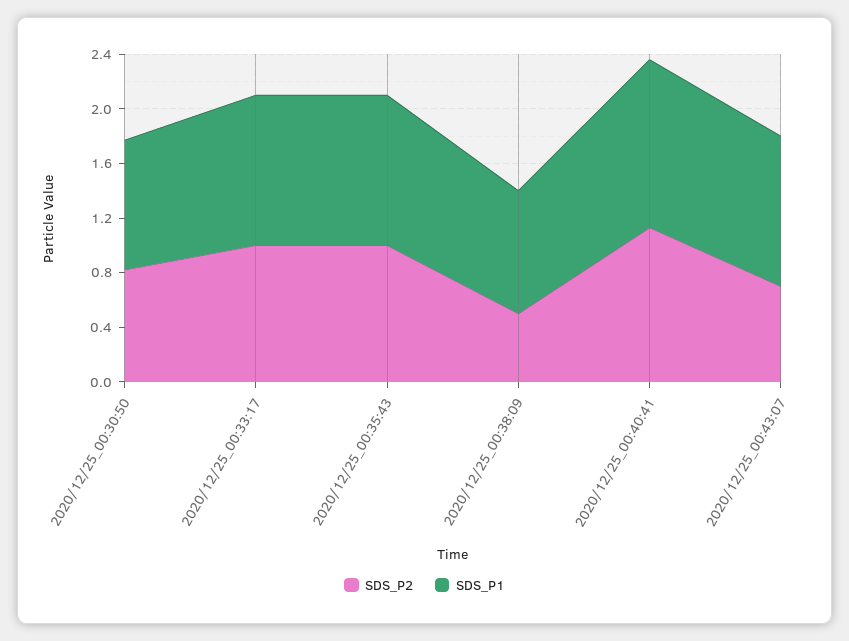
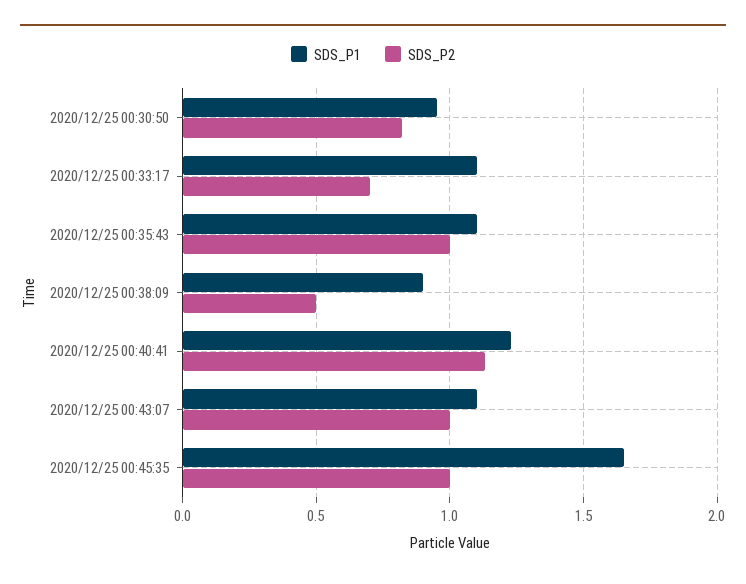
SDS_P2, 2020/12/25_00:33:17: 1 -> 0.7
SDS_P2, 2020/12/25_00:43:07: 0.7 -> 1
SDS_P1, 2020/12/25 00:45:35: none -> 1.65
SDS_P2, 2020/12/25 00:45:35: none -> 1

